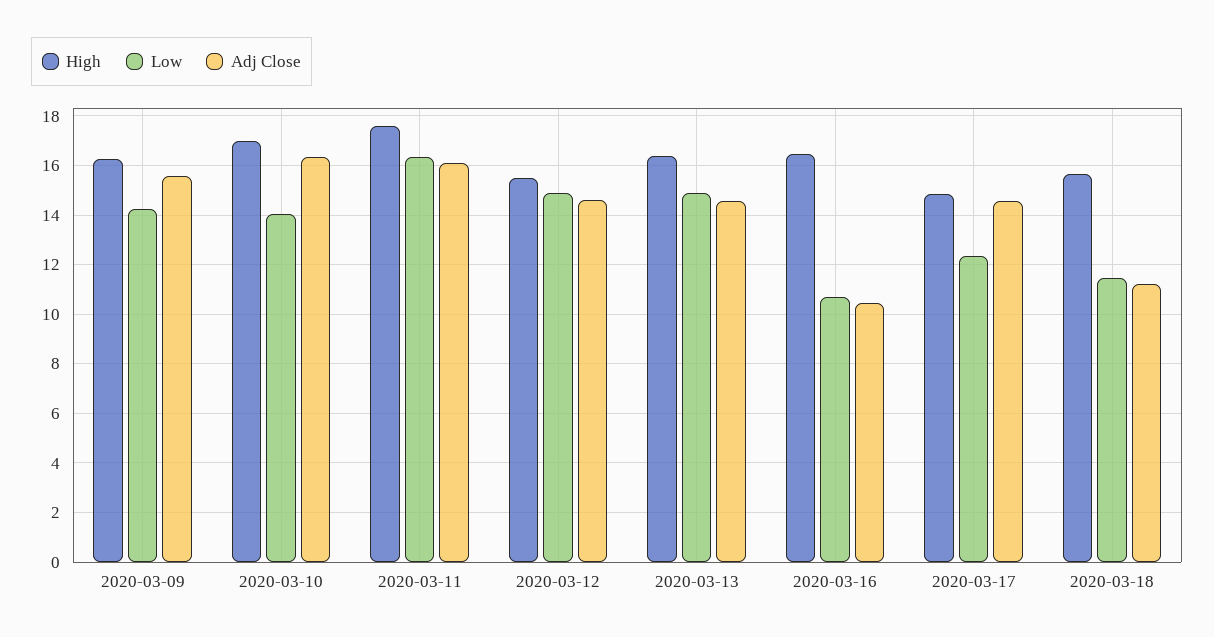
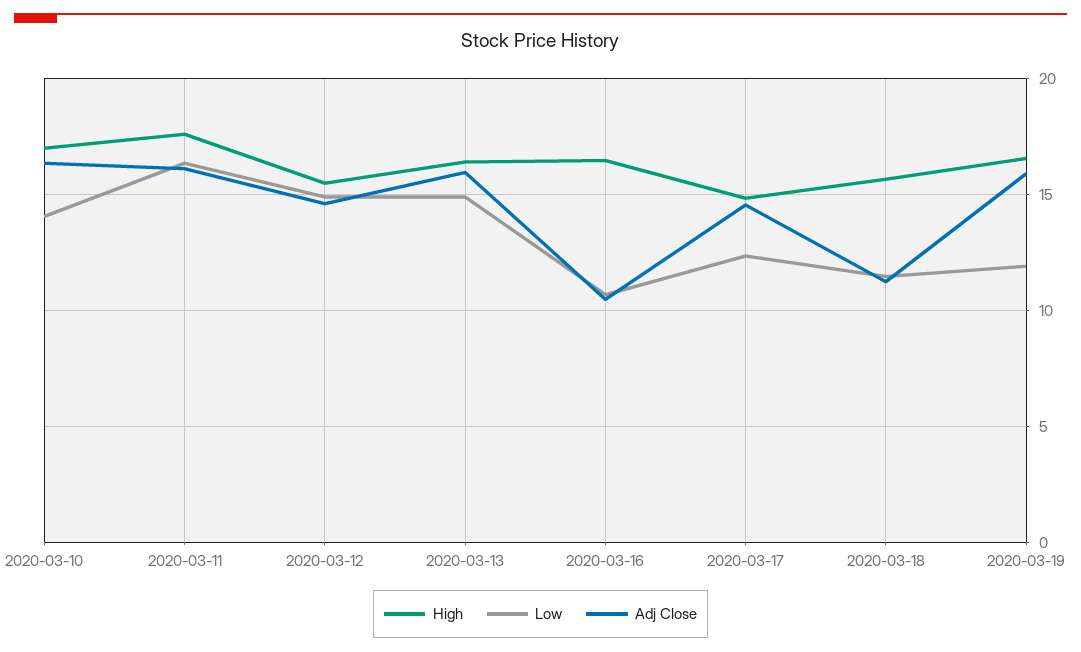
High, 2020-03-09: 16.25 -> none
Low, 2020-03-09: 14.25 -> none
Adj Close, 2020-03-09: 15.5 -> none
Adj Close, 2020-03-13: 14.5 -> 16
High, 2020-03-19: none -> 16.5
Low, 2020-03-19: none -> 12
Adj Close, 2020-03-19: none -> 16

